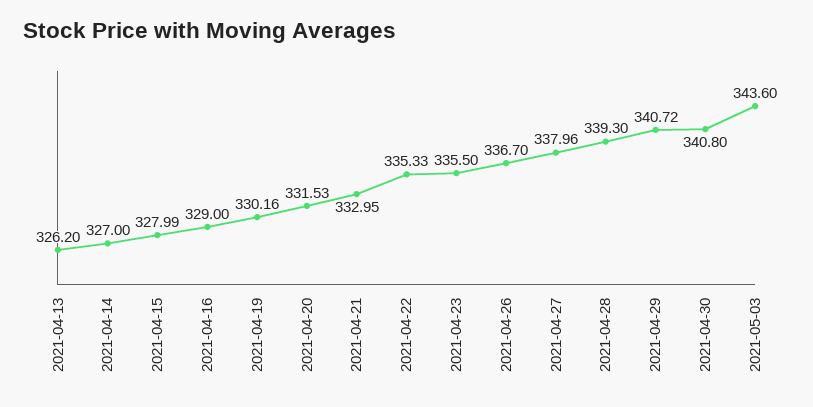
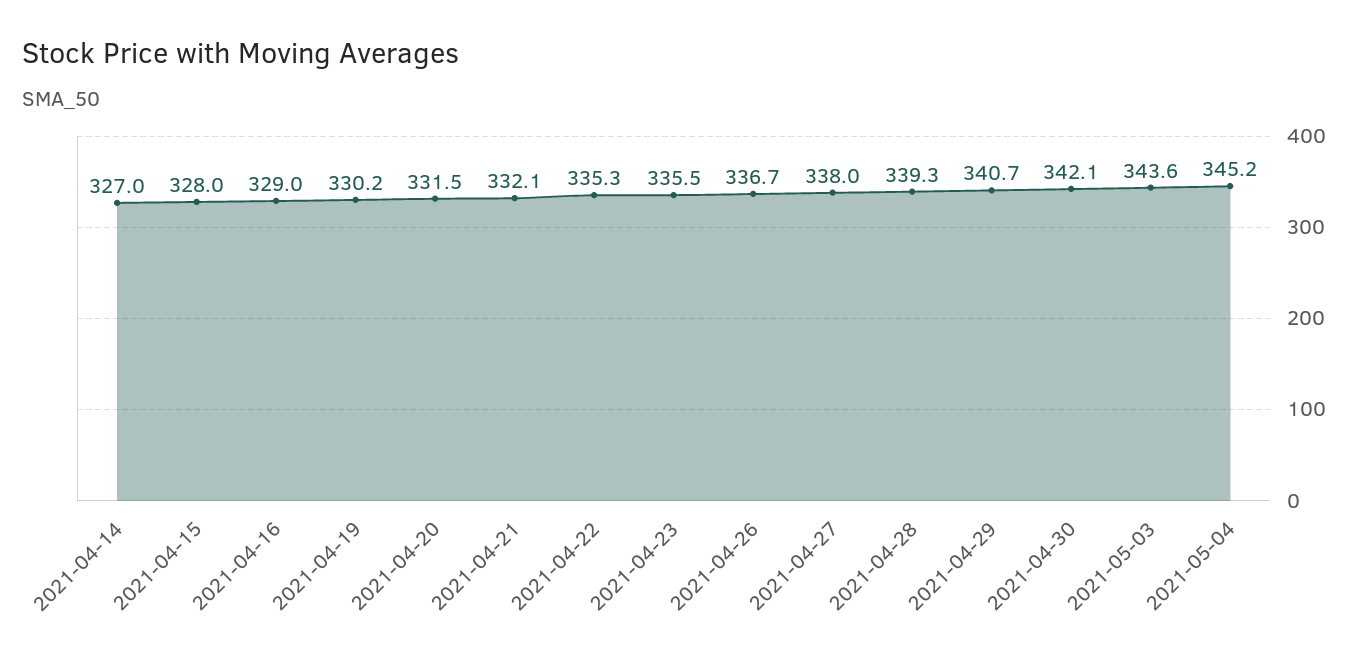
2021-04-13: 326.2 -> none
2021-04-21: 332.95 -> 332.1
2021-04-30: 340.8 -> 342.1
2021-05-04: none -> 345.2

